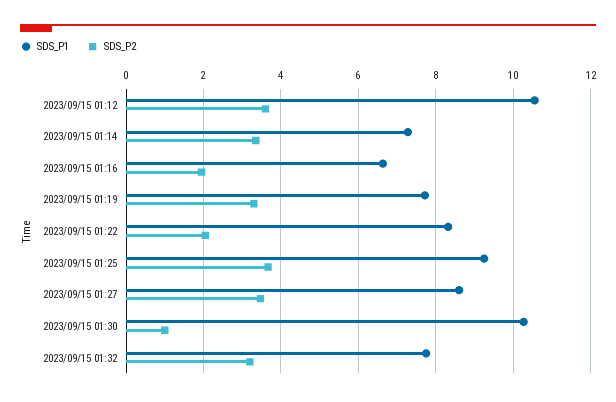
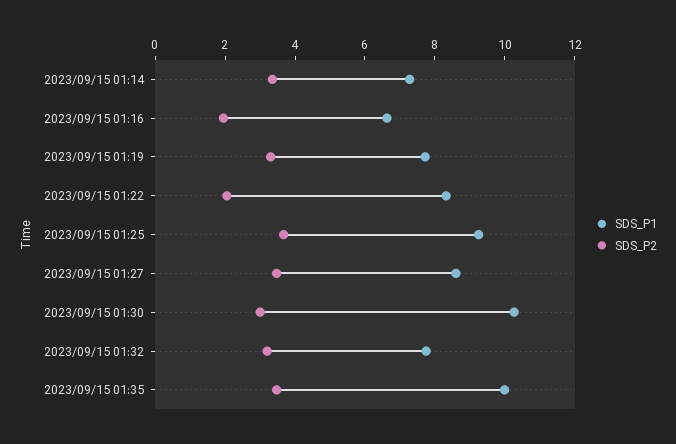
SDS_P1, 2023/09/15 01:12: 10.6 -> none
SDS_P2, 2023/09/15 01:12: 3.6 -> none
SDS_P2, 2023/09/15 01:30: 1 -> 3
SDS_P1, 2023/09/15 01:35: none -> 10
SDS_P2, 2023/09/15 01:35: none -> 3.5

